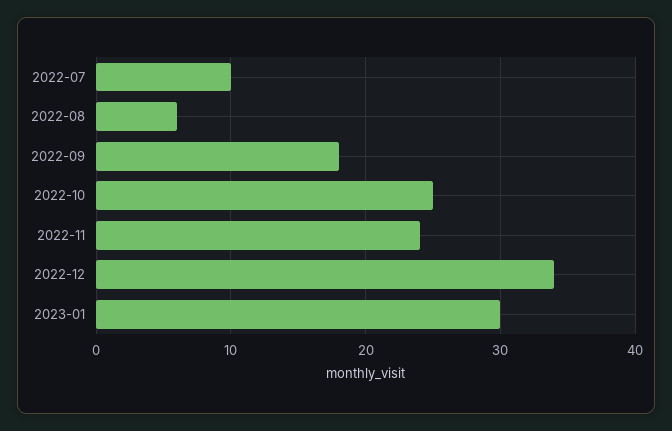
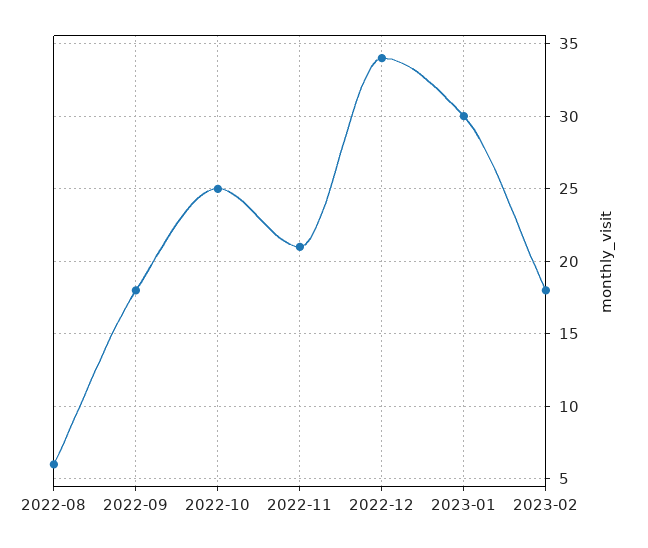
2022-07: 10 -> none
2022-11: 24 -> 21
2023-02: none -> 18

